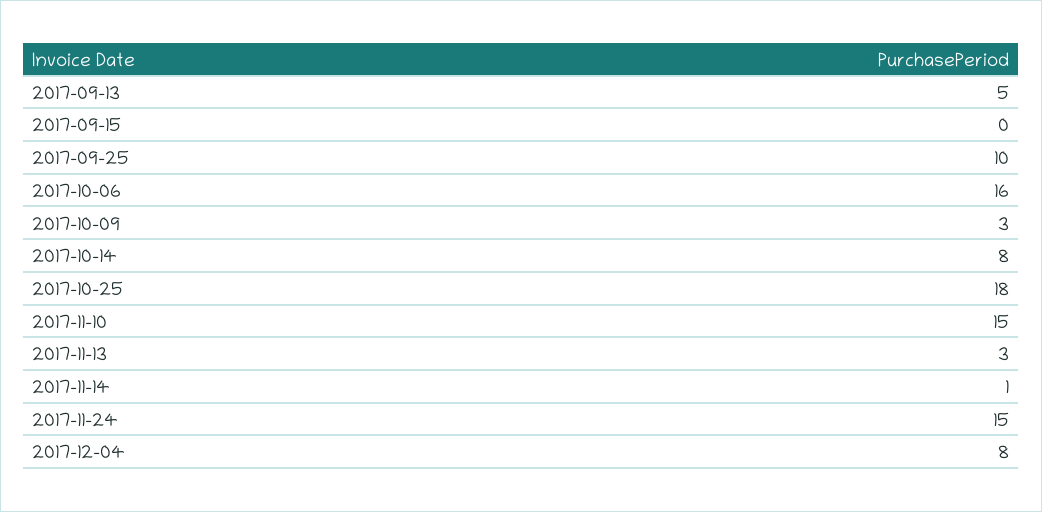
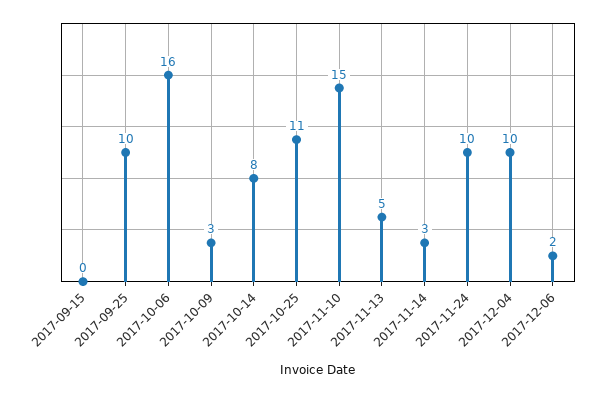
2017-09-13: 5 -> none
2017-10-25: 18 -> 11
2017-11-13: 3 -> 5
2017-11-14: 1 -> 3
2017-11-24: 15 -> 10
2017-12-04: 8 -> 10
2017-12-06: none -> 2

